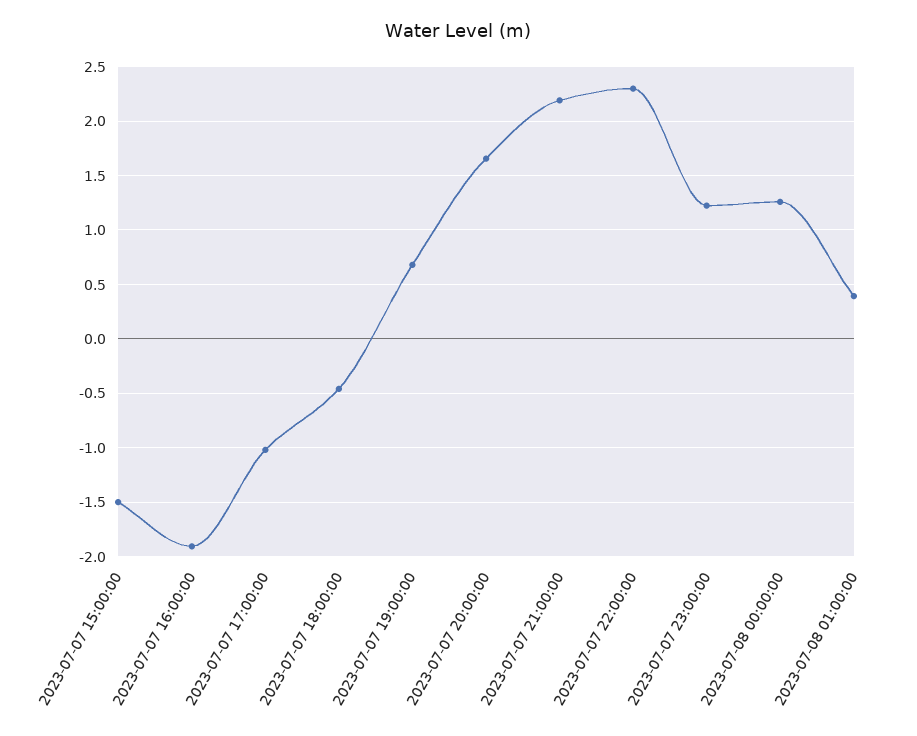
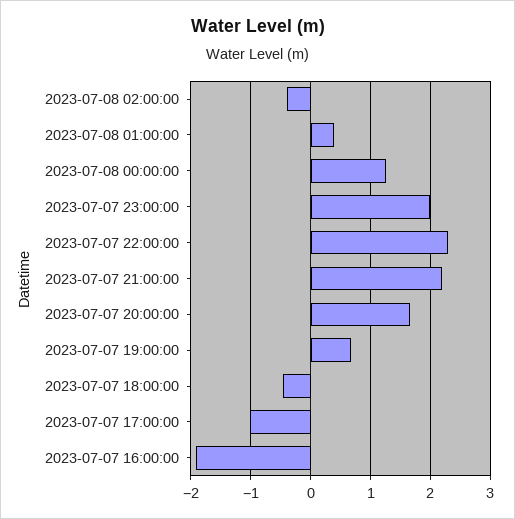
2023-07-07 15:00:00: -1.5 -> none
2023-07-07 23:00:00: 1.2 -> 2
2023-07-08 02:00:00: none -> -0.4

